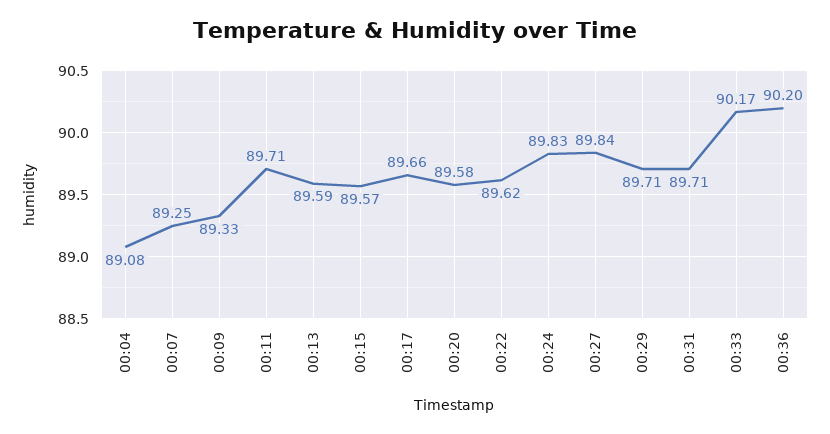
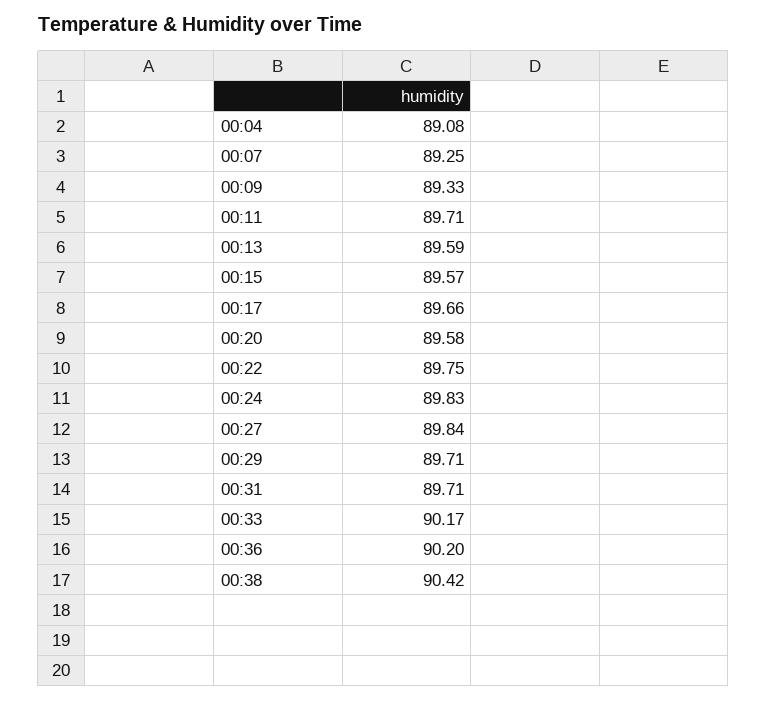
00:22: 89.62 -> 89.75
00:38: none -> 90.42

